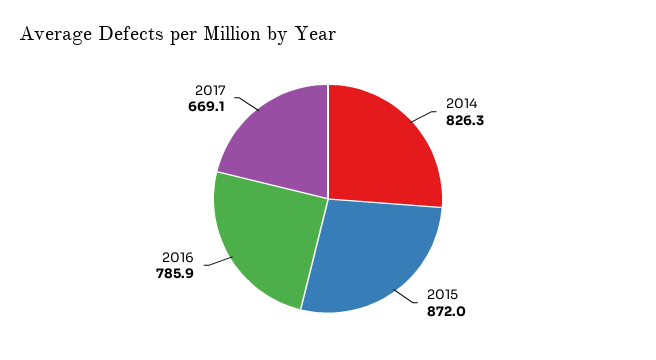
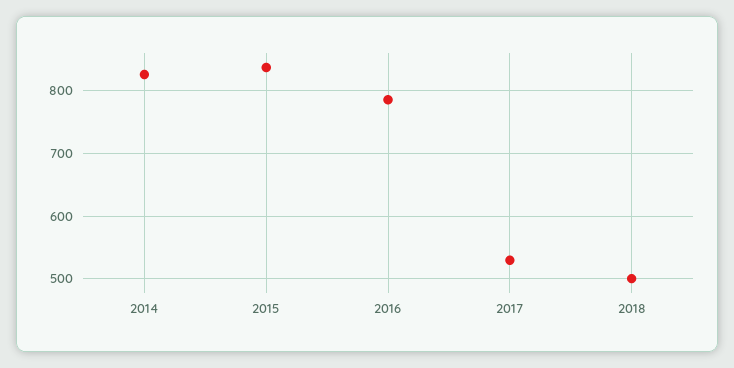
2015: 872 -> 840
2017: 669.1 -> 530
2018: none -> 500

